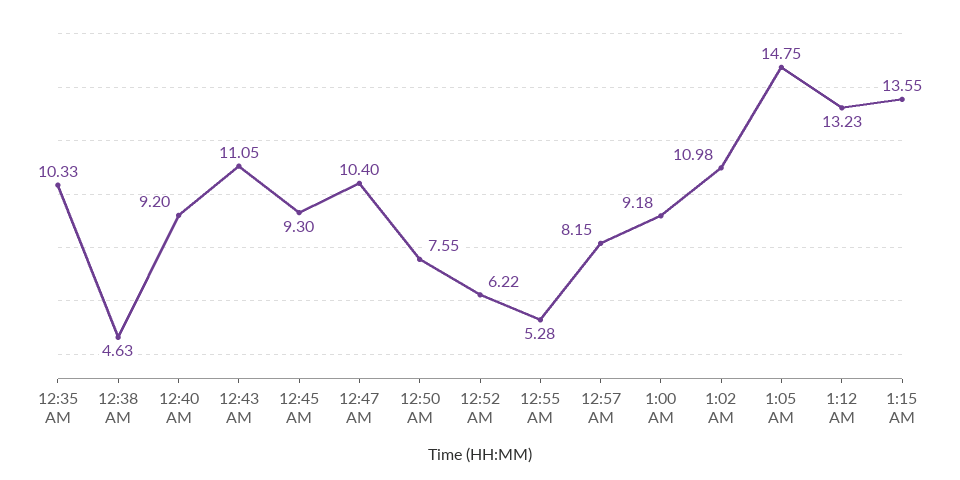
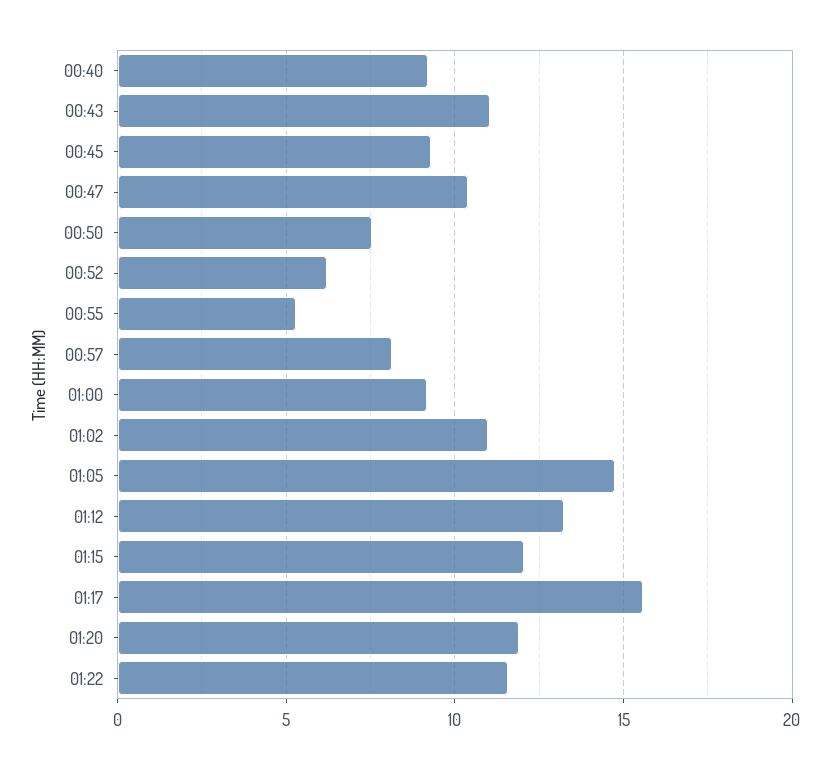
12:35 AM: 10.33 -> none
12:38 AM: 4.63 -> none
1:15 AM: 13.55 -> 12
01:17: none -> 15.5
01:20: none -> 12
01:22: none -> 11.5

